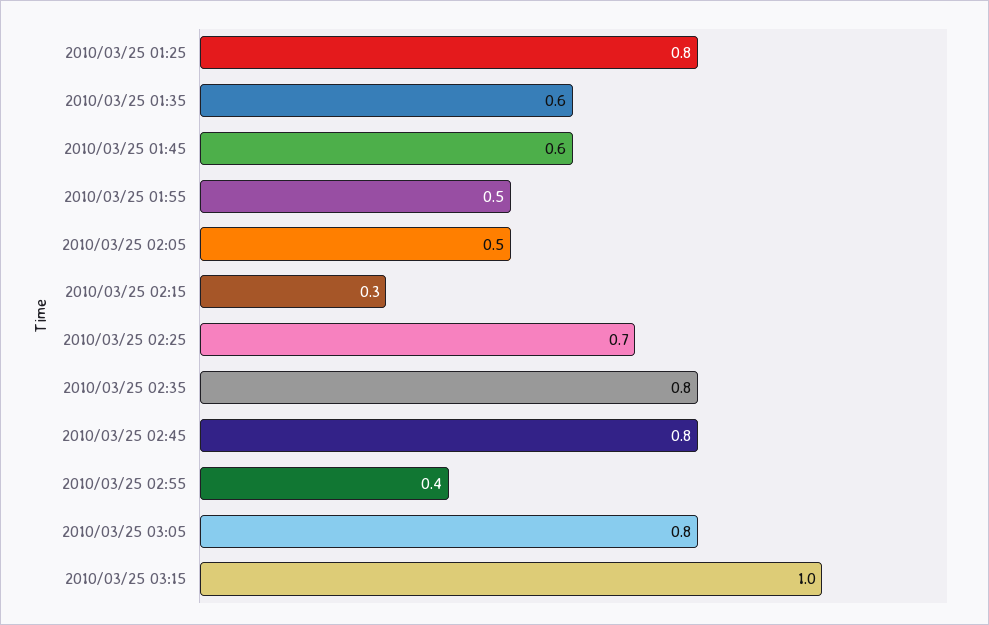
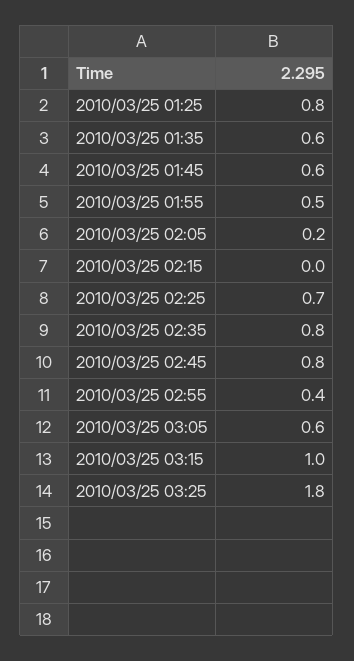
2010/03/25 02:05: 0.5 -> 0.2
2010/03/25 02:15: 0.3 -> 0
2010/03/25 03:05: 0.8 -> 0.6
2010/03/25 03:25: none -> 1.8

